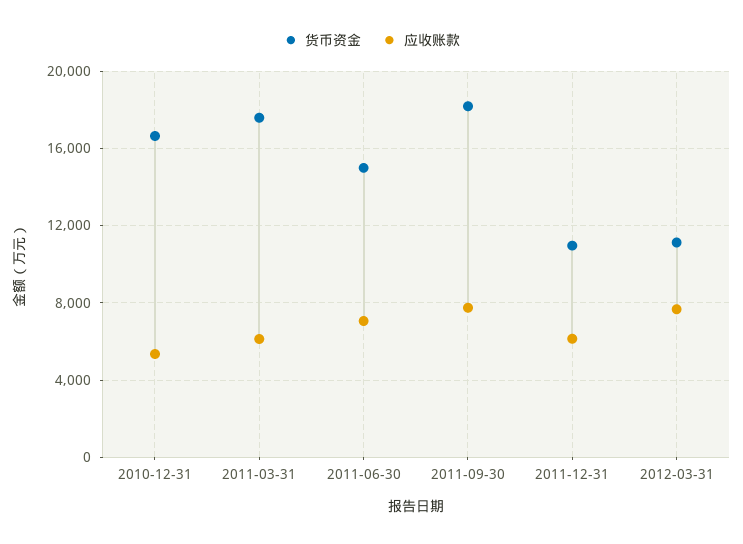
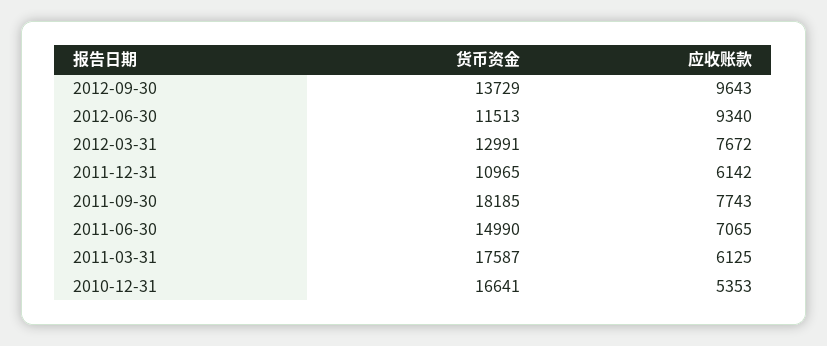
货币资金, 2012-03-31: 11000 -> 12991
货币资金, 2012-09-30: none -> 13729
应收账款, 2012-09-30: none -> 9643
货币资金, 2012-06-30: none -> 11513
应收账款, 2012-06-30: none -> 9340

